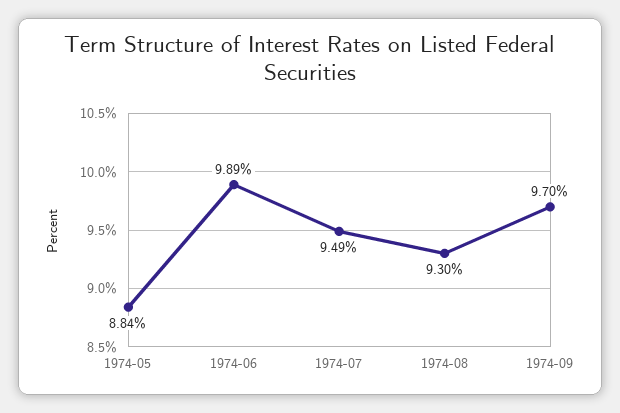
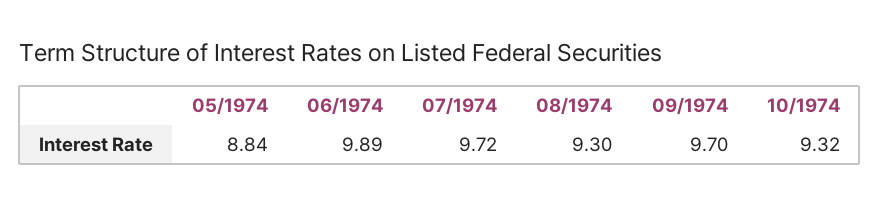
1974-07: 9.49 -> 9.72
10/1974: none -> 9.32

